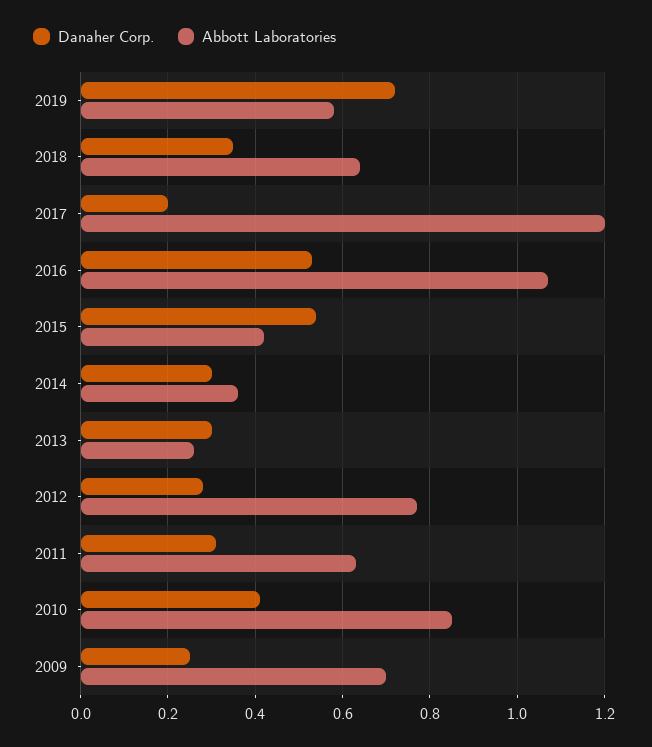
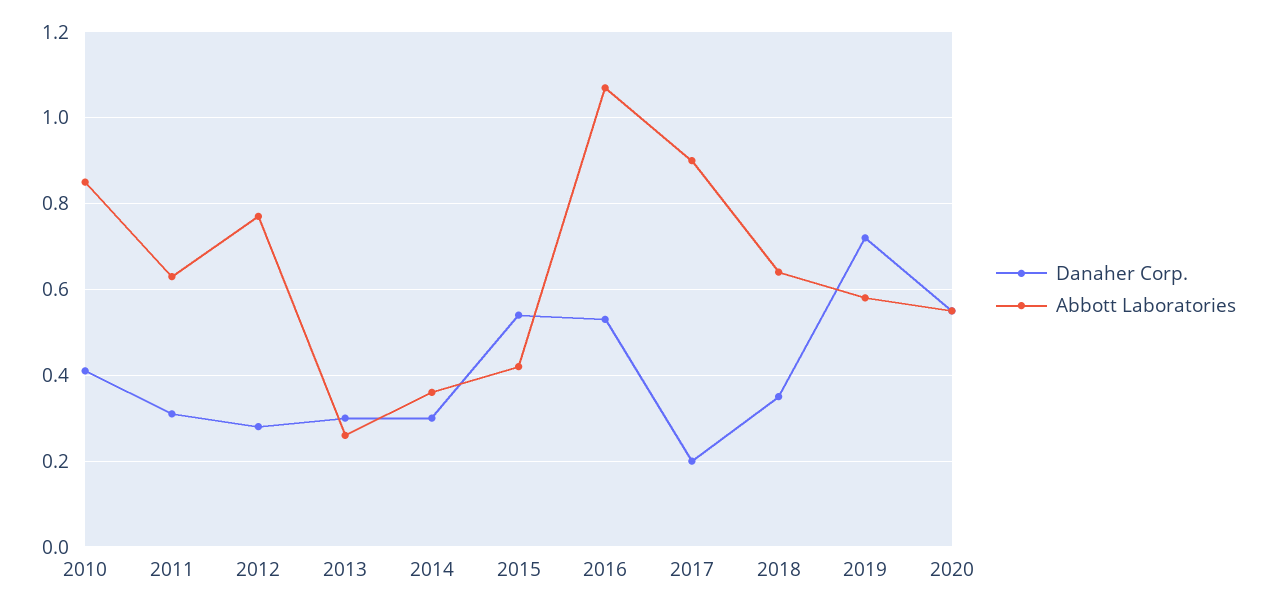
Abbott Laboratories, 2017: 1.2 -> 0.9
Danaher Corp., 2009: 0.25 -> none
Abbott Laboratories, 2009: 0.7 -> none
Danaher Corp., 2020: none -> 0.55
Abbott Laboratories, 2020: none -> 0.55

